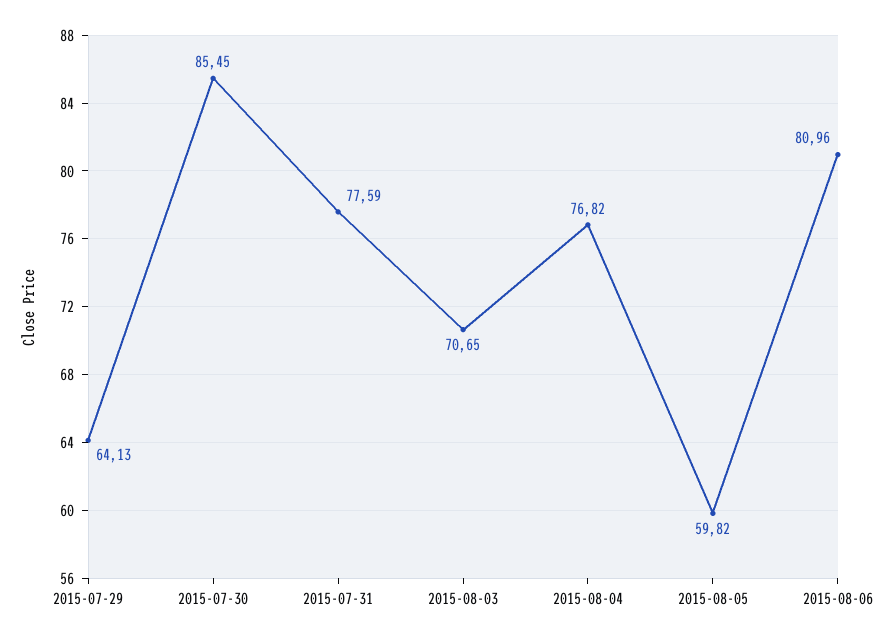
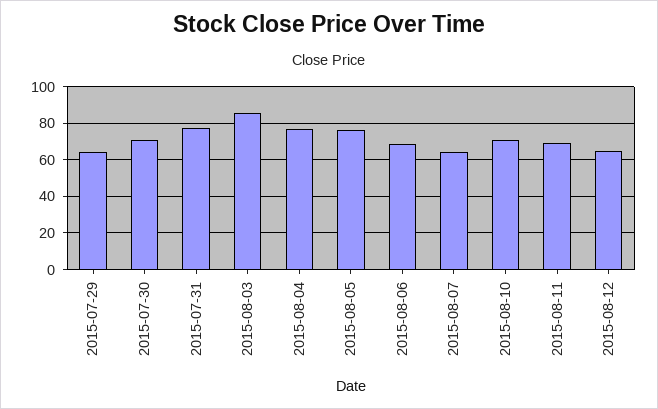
2015-07-30: 85.45 -> 70
2015-08-03: 70.65 -> 85
2015-08-05: 59.82 -> 75
2015-08-06: 80.96 -> 70
2015-08-07: none -> 65
2015-08-10: none -> 70
2015-08-11: none -> 70
2015-08-12: none -> 65

